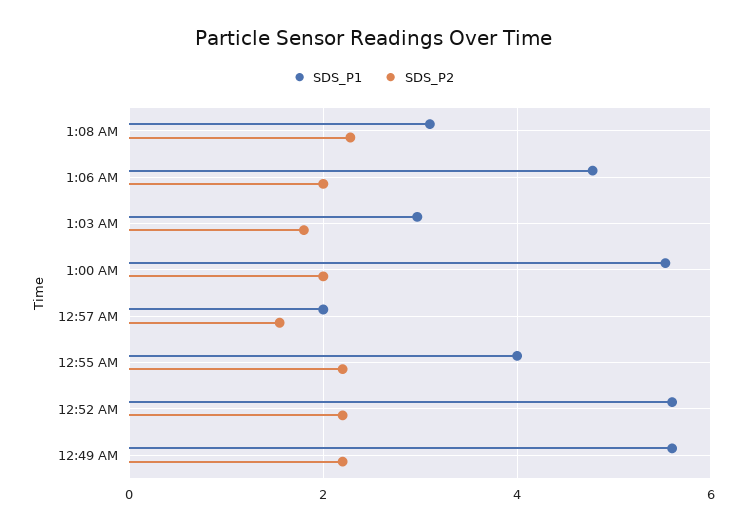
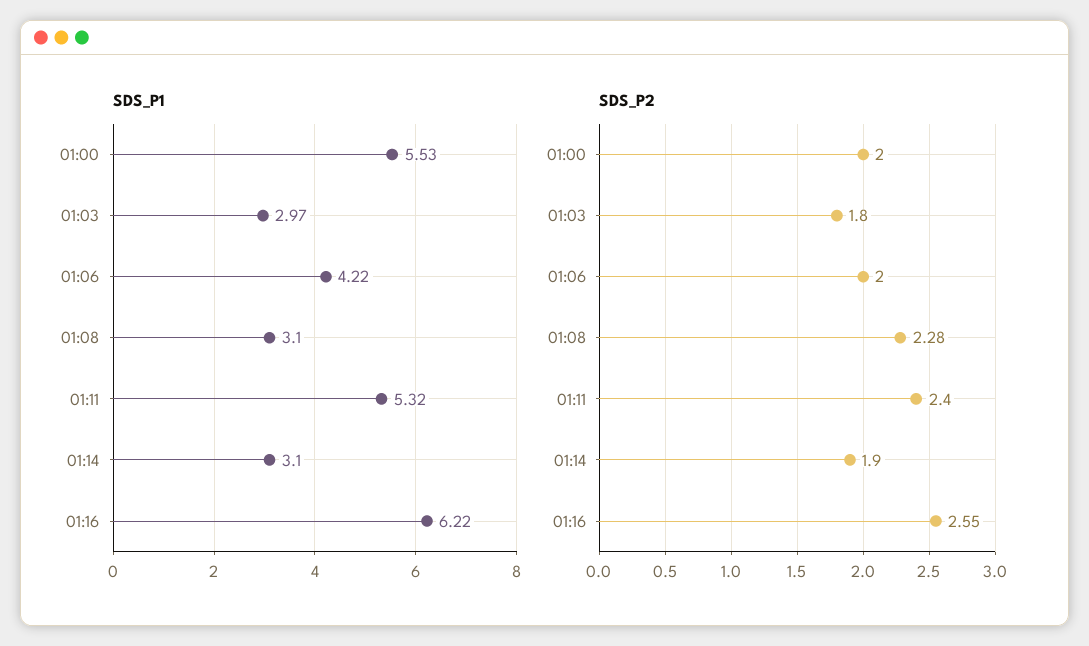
SDS_P1, 1:06 AM: 4.8 -> 4.22
SDS_P1, 12:57 AM: 2 -> none
SDS_P2, 12:57 AM: 1.6 -> none
SDS_P1, 12:55 AM: 4 -> none
SDS_P2, 12:55 AM: 2.2 -> none
SDS_P1, 12:52 AM: 5.6 -> none
SDS_P2, 12:52 AM: 2.2 -> none
SDS_P1, 12:49 AM: 5.6 -> none
SDS_P2, 12:49 AM: 2.2 -> none
SDS_P1, 01:11: none -> 5.32
SDS_P1, 01:14: none -> 3.1
SDS_P1, 01:16: none -> 6.22
SDS_P2, 01:11: none -> 2.4
SDS_P2, 01:14: none -> 1.9
SDS_P2, 01:16: none -> 2.55

